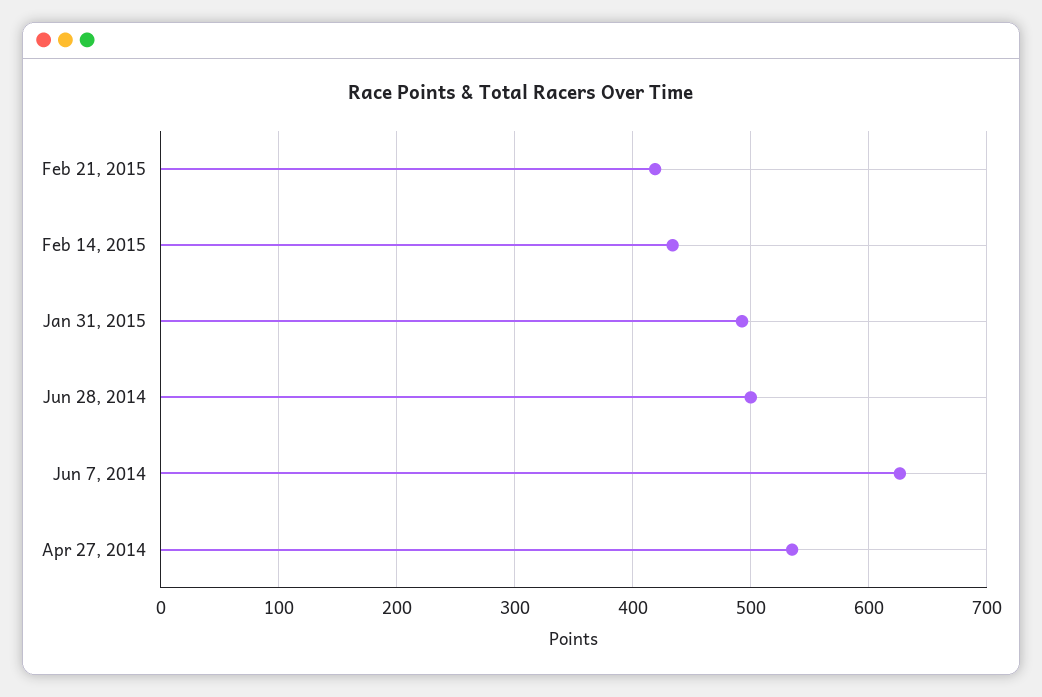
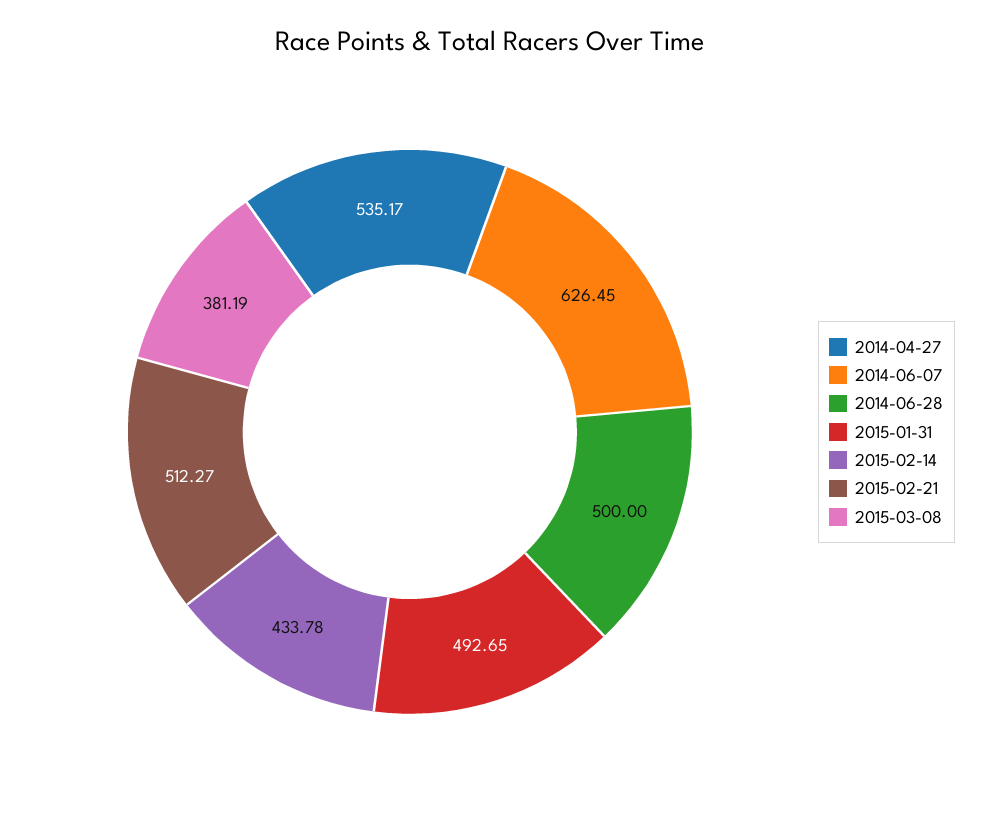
Feb 21, 2015: 420 -> 512.27
2015-03-08: none -> 381.19

